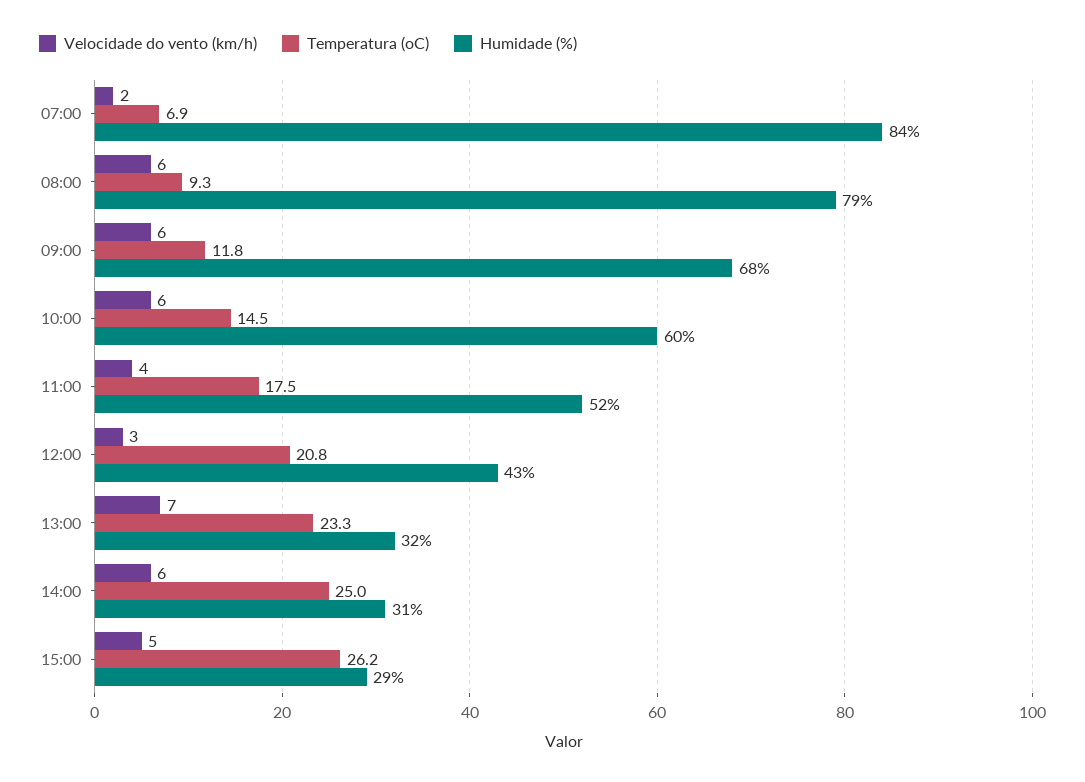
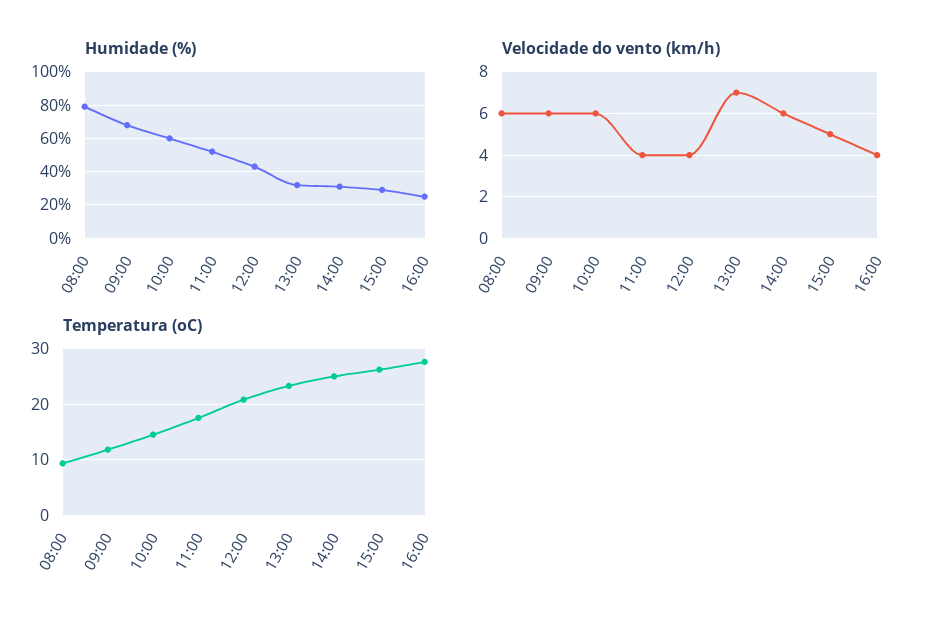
Velocidade do vento (km/h), 07:00: 2 -> none
Temperatura (oC), 07:00: 6.9 -> none
Humidade (%), 07:00: 84 -> none
Velocidade do vento (km/h), 12:00: 3 -> 4
Humidade (%), 16:00: none -> 25
Velocidade do vento (km/h), 16:00: none -> 4
Temperatura (oC), 16:00: none -> 28

